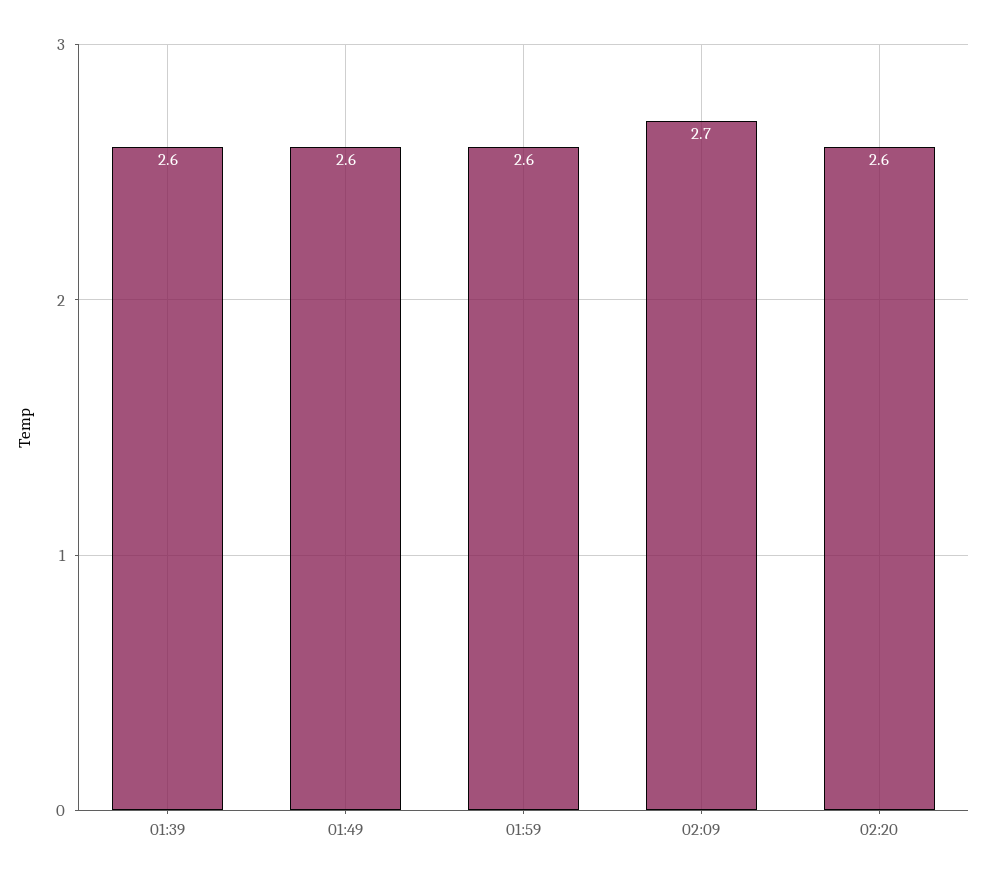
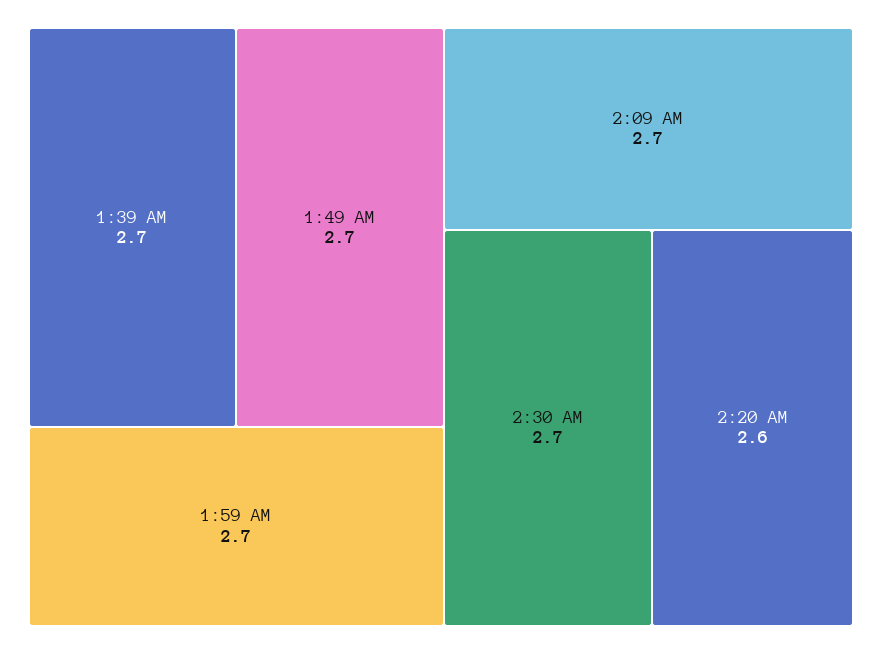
01:39: 2.6 -> 2.7
01:49: 2.6 -> 2.7
01:59: 2.6 -> 2.7
2:30 AM: none -> 2.7

